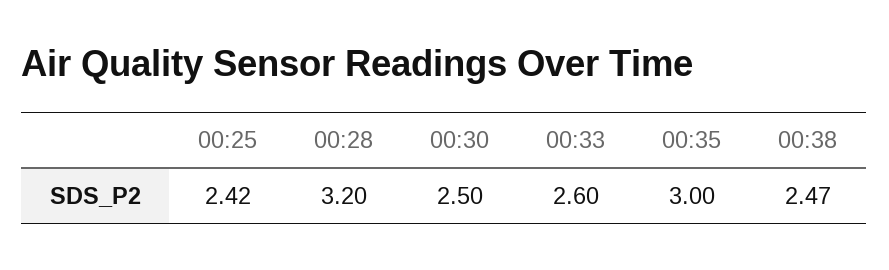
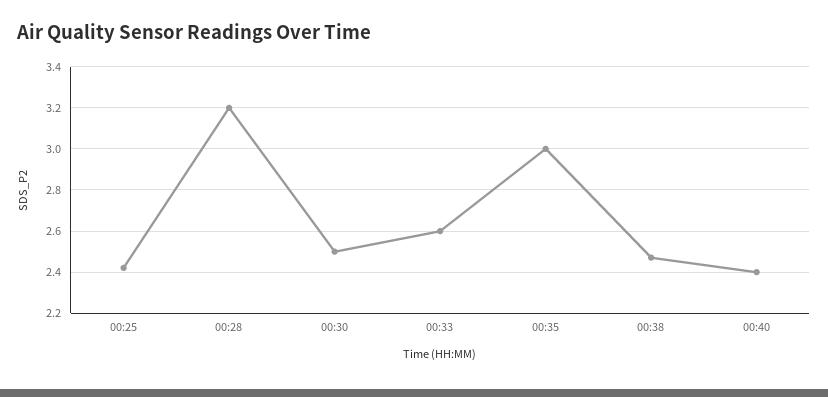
00:40: none -> 2.4

